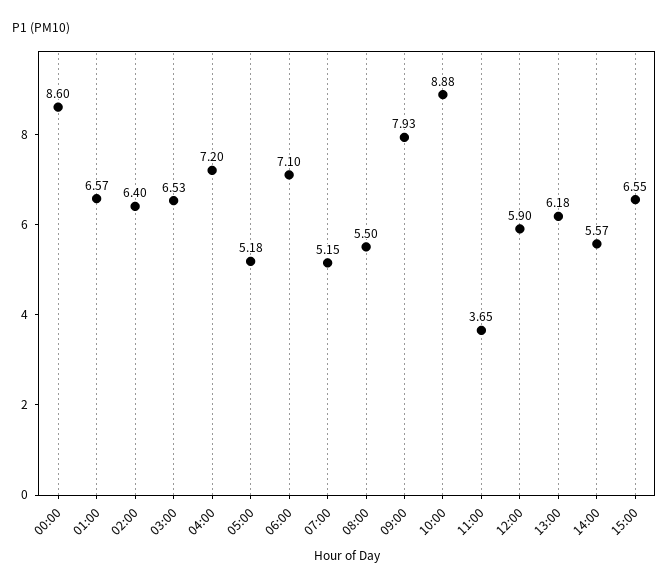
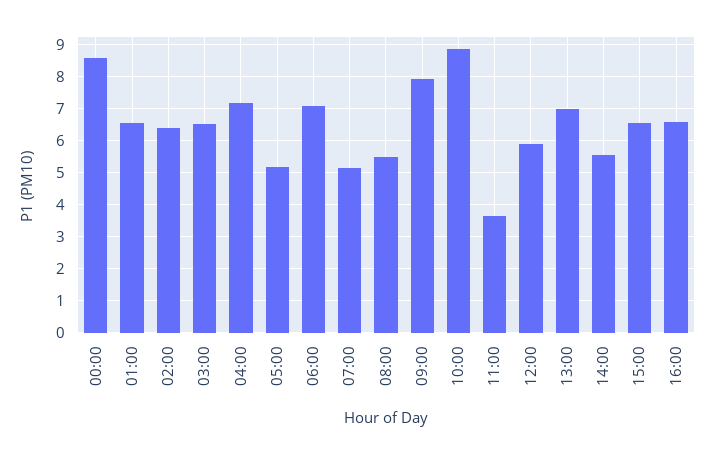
13:00: 6.18 -> 7
16:00: none -> 6.6

